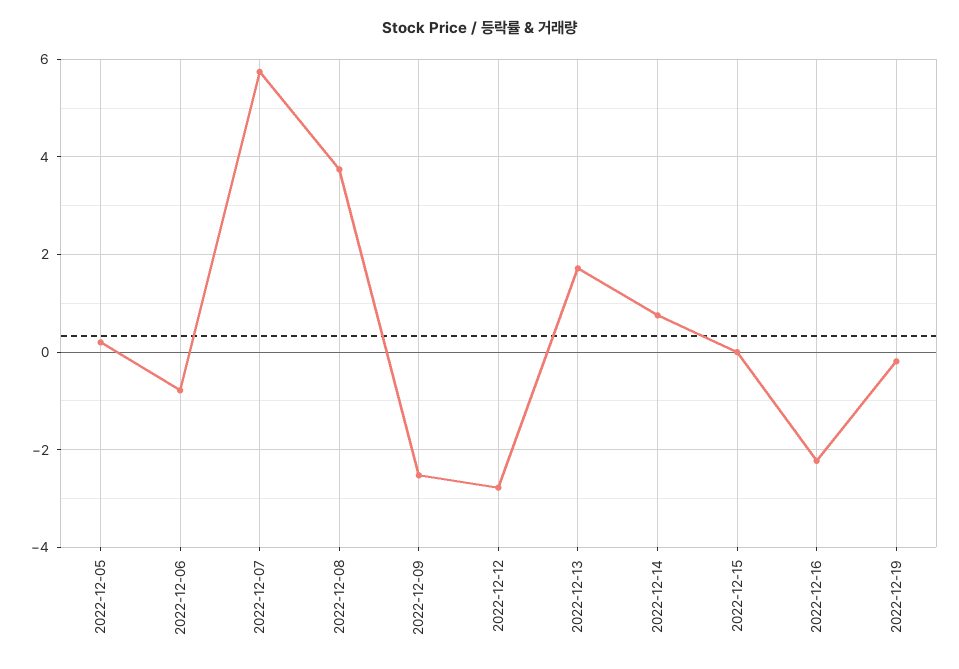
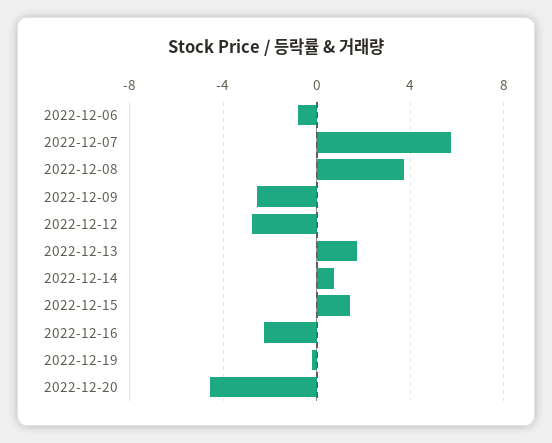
2022-12-05: 0.2 -> none
2022-12-15: 0 -> 1.5
2022-12-20: none -> -4.5

